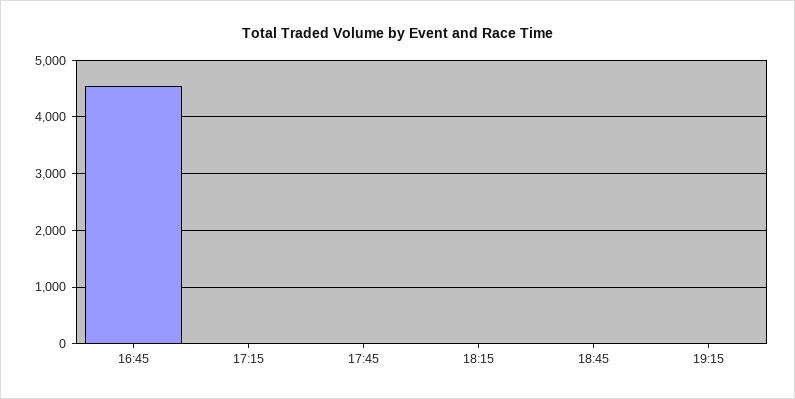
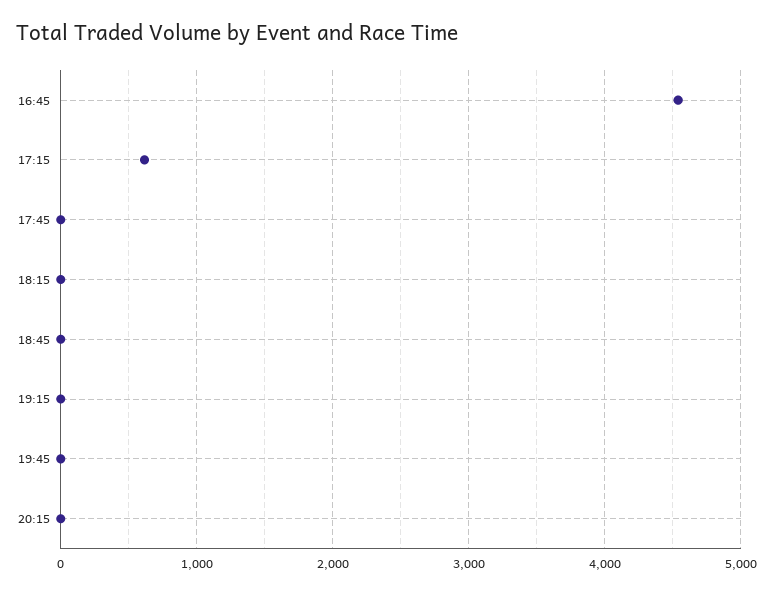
17:15: 0 -> 600
19:45: none -> 0
20:15: none -> 0

